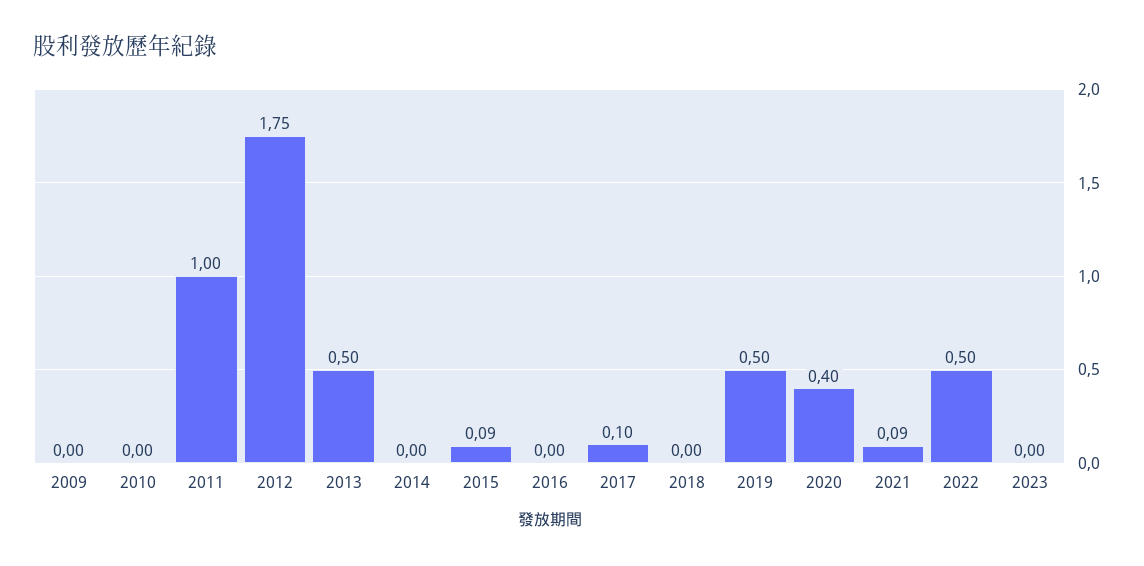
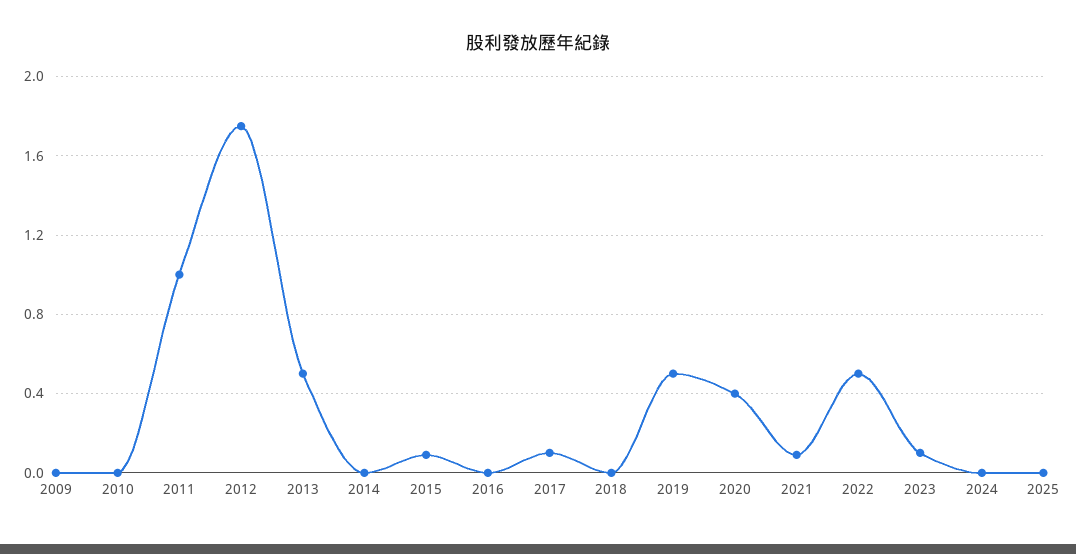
2023: 0 -> 0.1
2024: none -> 0
2025: none -> 0

